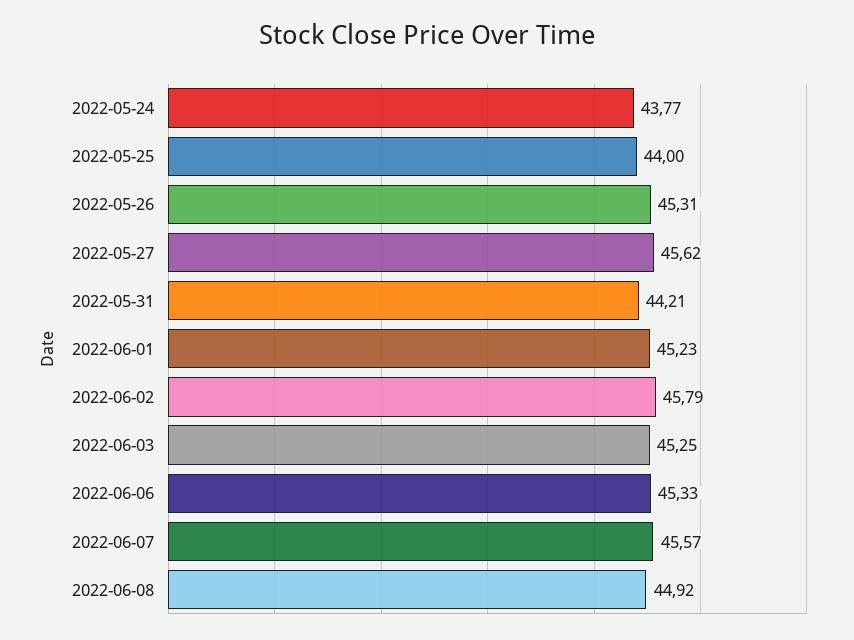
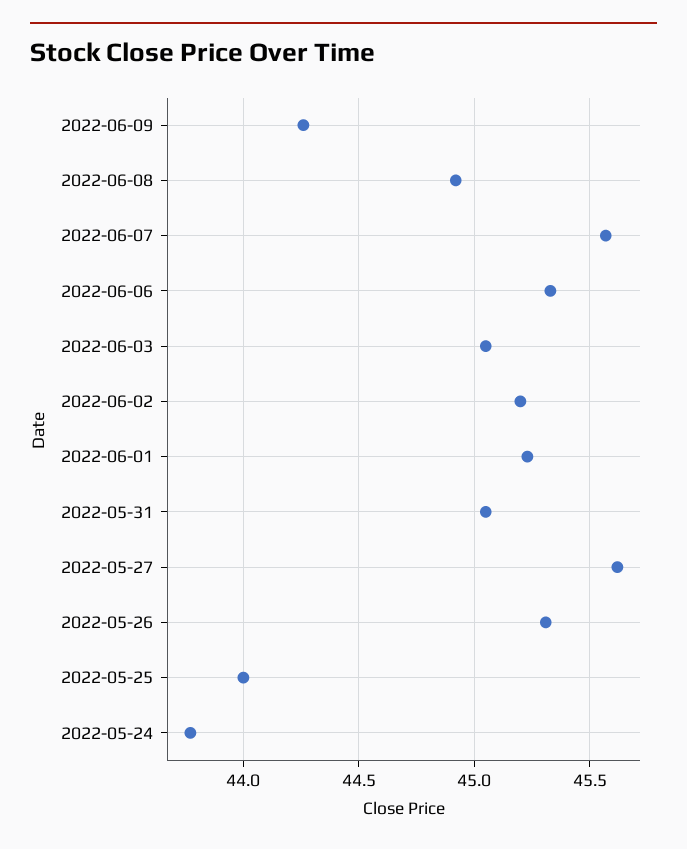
2022-05-31: 44.21 -> 45.05
2022-06-02: 45.79 -> 45.2
2022-06-03: 45.25 -> 45.05
2022-06-09: none -> 44.25

